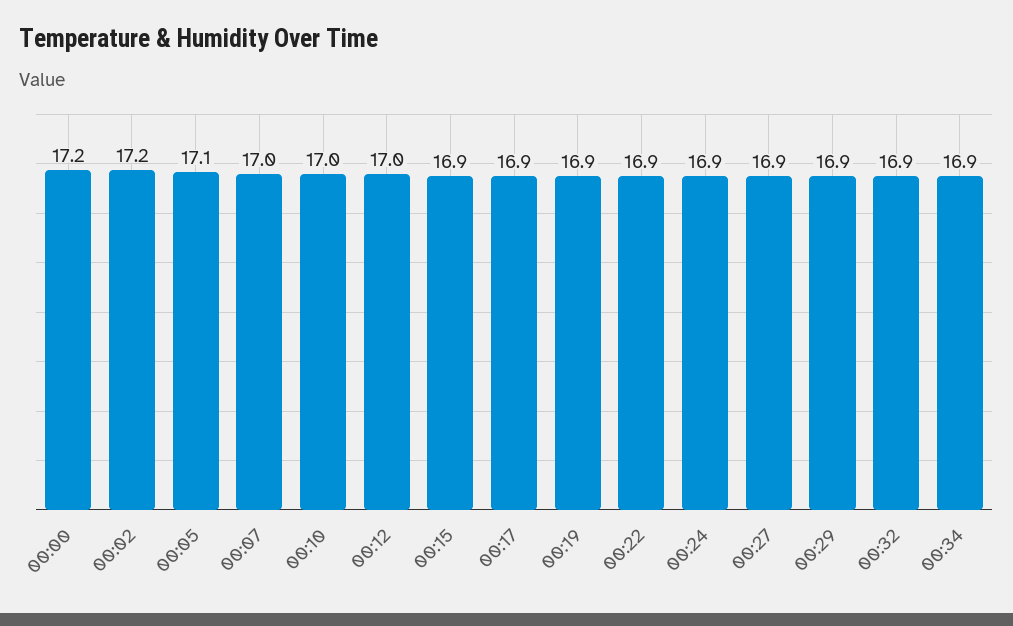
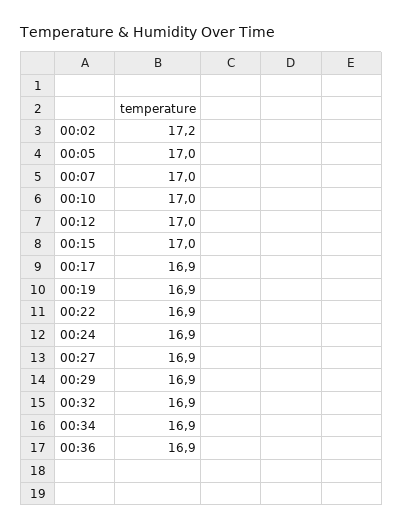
00:00: 17.2 -> none
00:05: 17.1 -> 17
00:15: 16.9 -> 17
00:36: none -> 16.9

